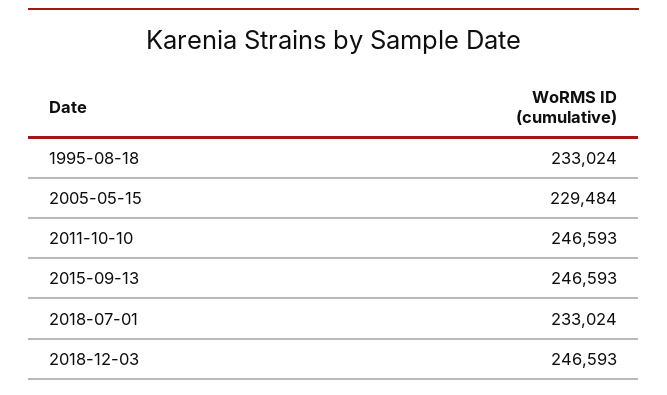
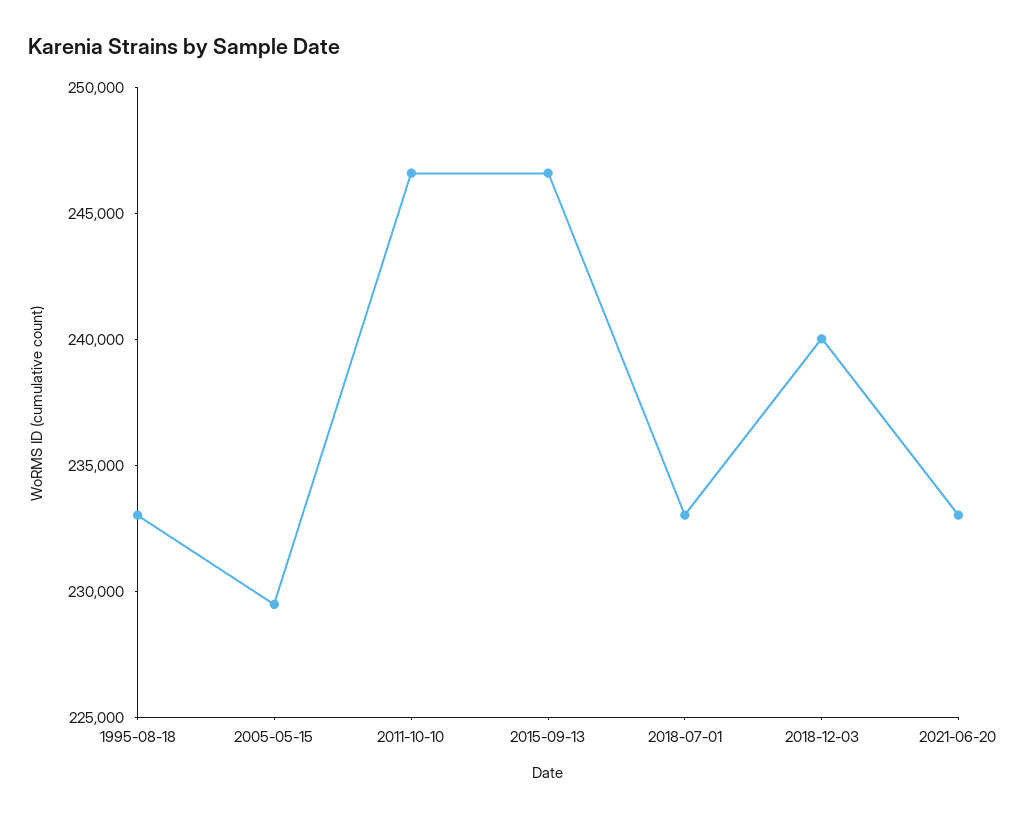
2018-12-03: 246593 -> 240000
2021-06-20: none -> 233000

